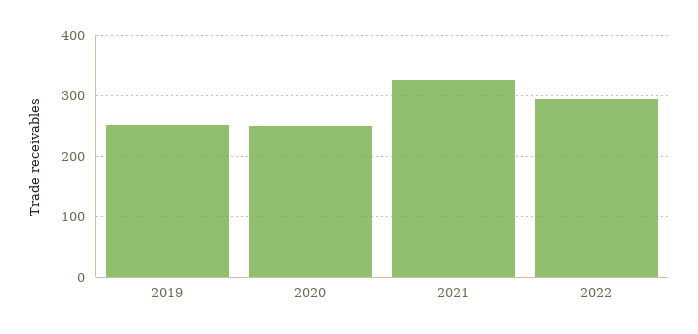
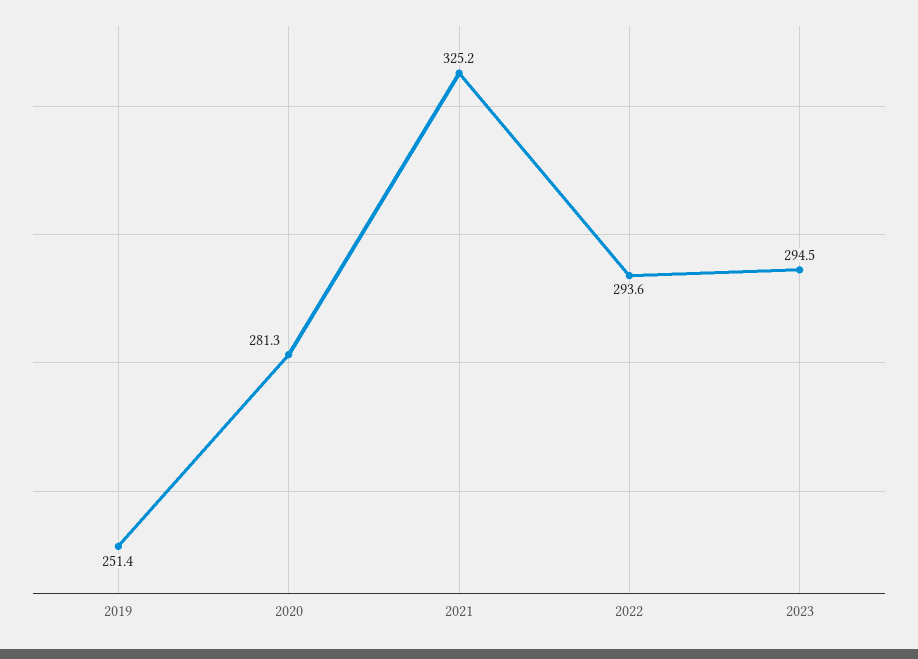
2020: 250 -> 281.3
2023: none -> 294.5

